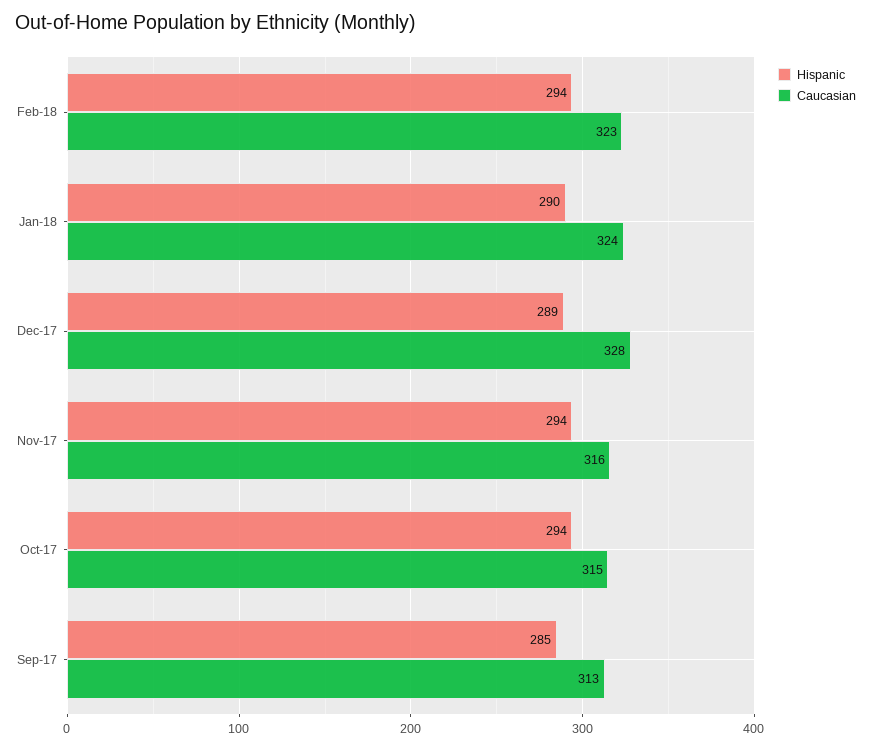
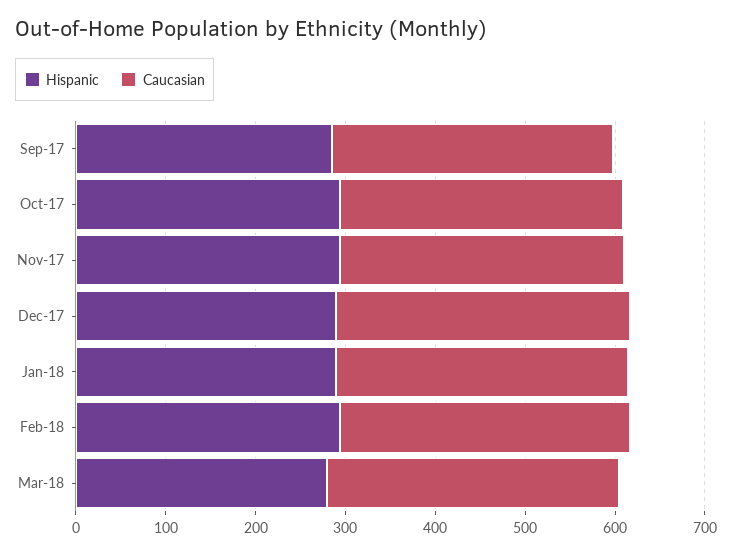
Hispanic, Mar-18: none -> 280
Caucasian, Mar-18: none -> 320

